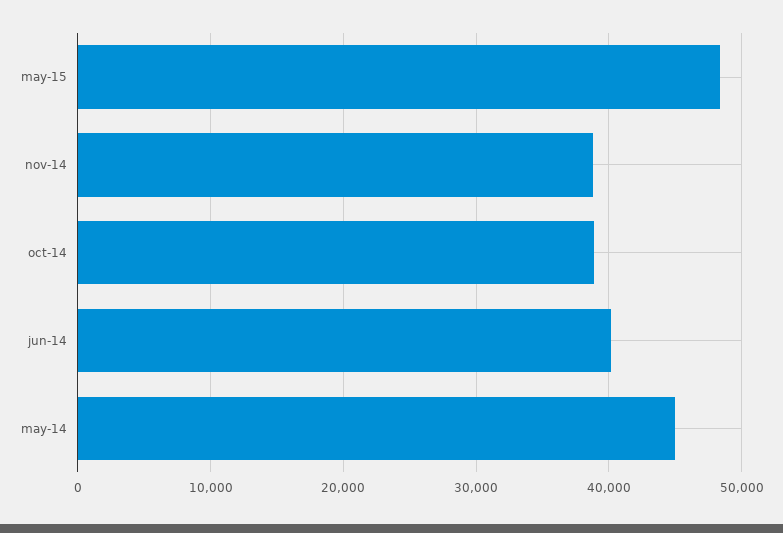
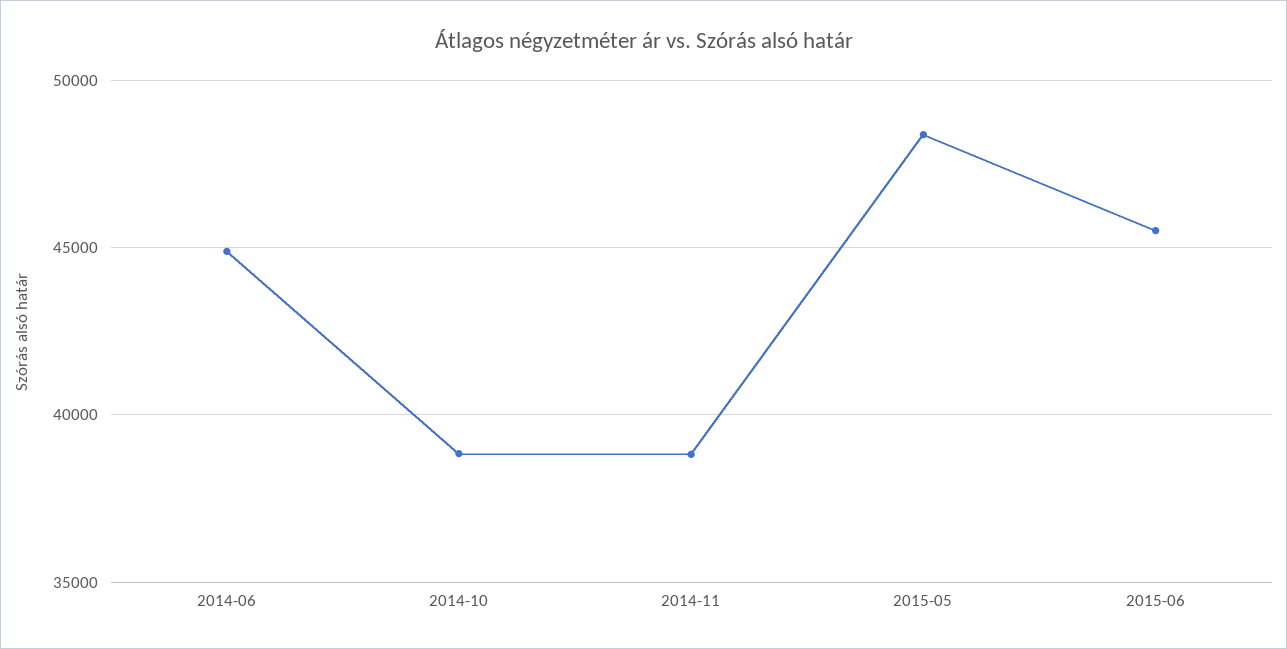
jun-14: 40000 -> 45000
may-14: 45000 -> none
2015-06: none -> 45500

